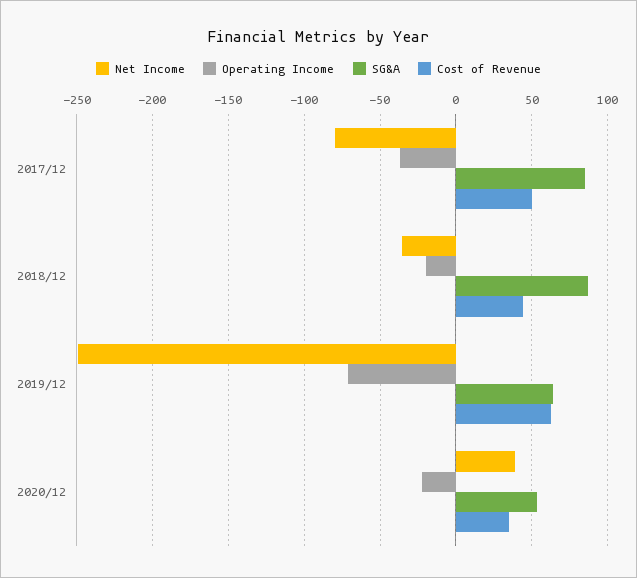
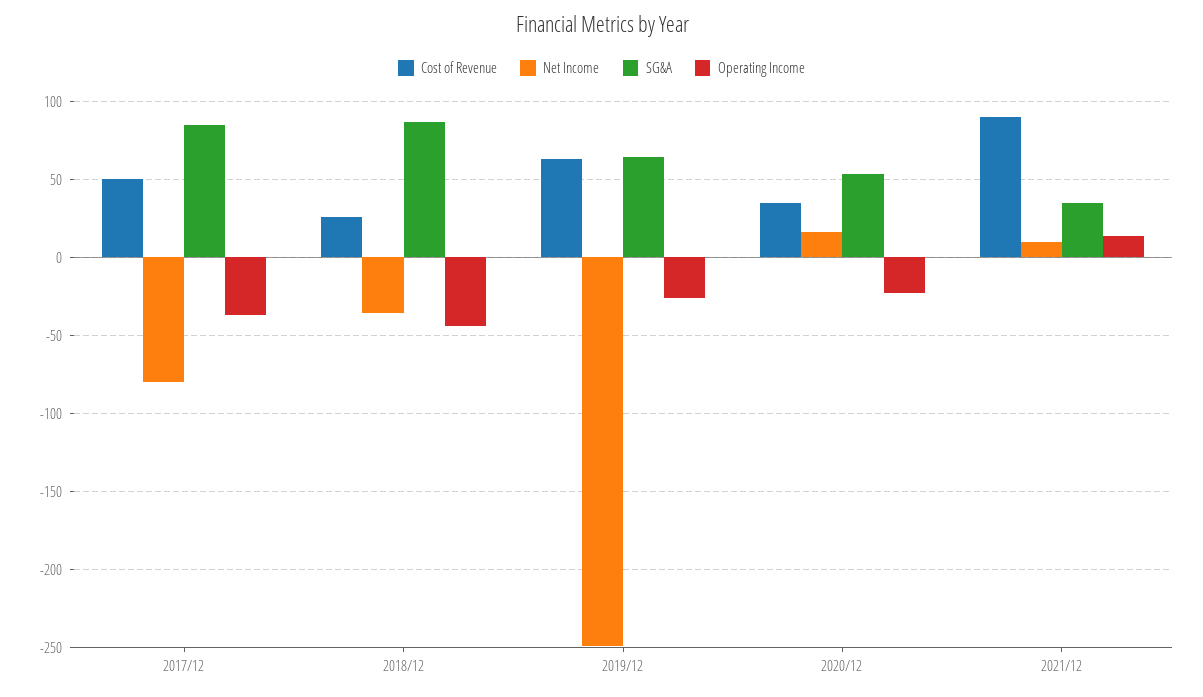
Operating Income, 2018/12: -20 -> -45
Cost of Revenue, 2018/12: 45 -> 25
Operating Income, 2019/12: -70 -> -25
Net Income, 2020/12: 40 -> 15
Cost of Revenue, 2021/12: none -> 90
Net Income, 2021/12: none -> 10
SG&A, 2021/12: none -> 35
Operating Income, 2021/12: none -> 15

